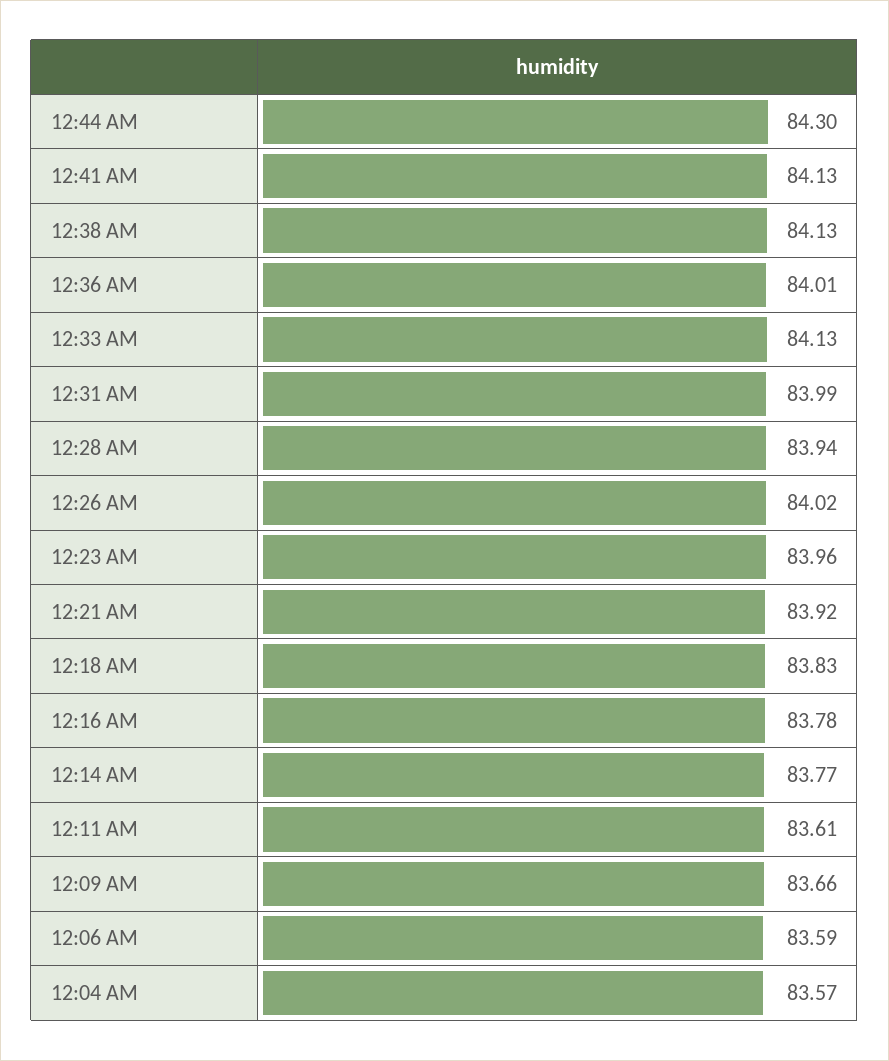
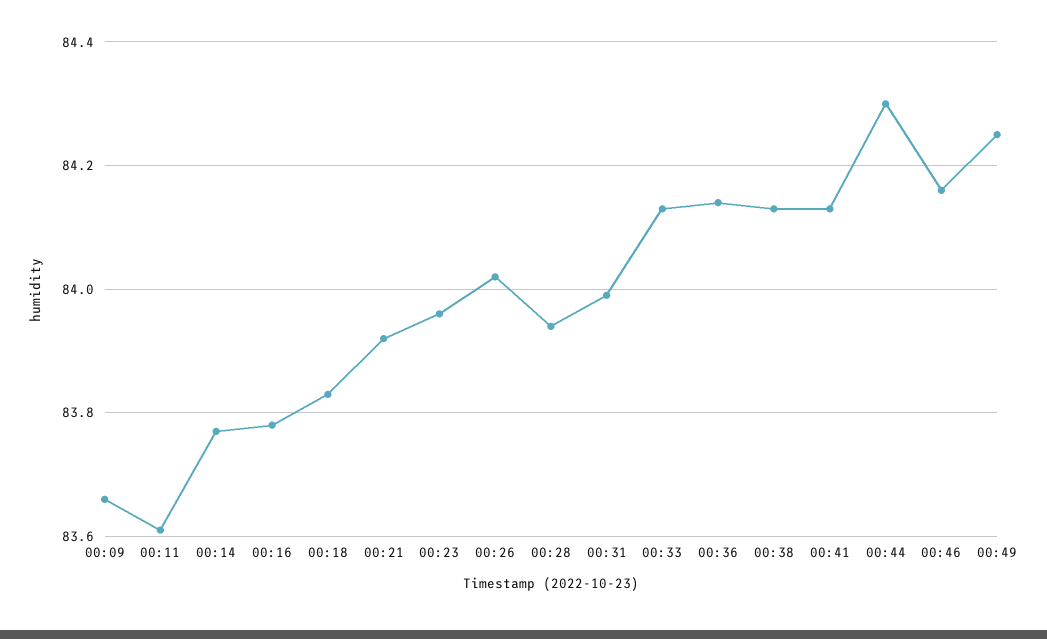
12:36 AM: 84.01 -> 84.15
12:06 AM: 83.59 -> none
12:04 AM: 83.57 -> none
00:46: none -> 84.15
00:49: none -> 84.25

